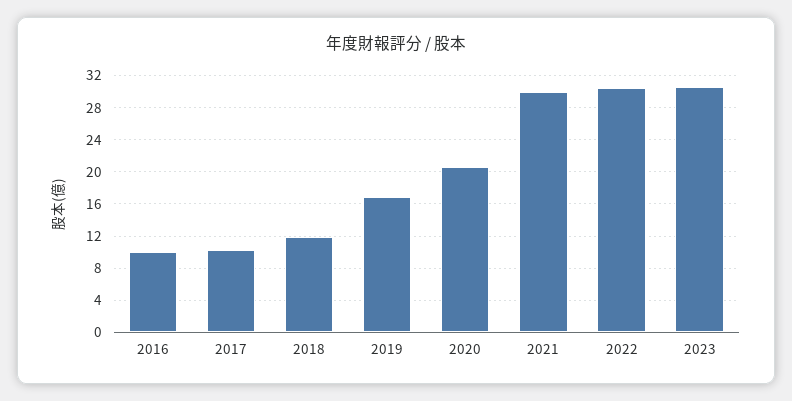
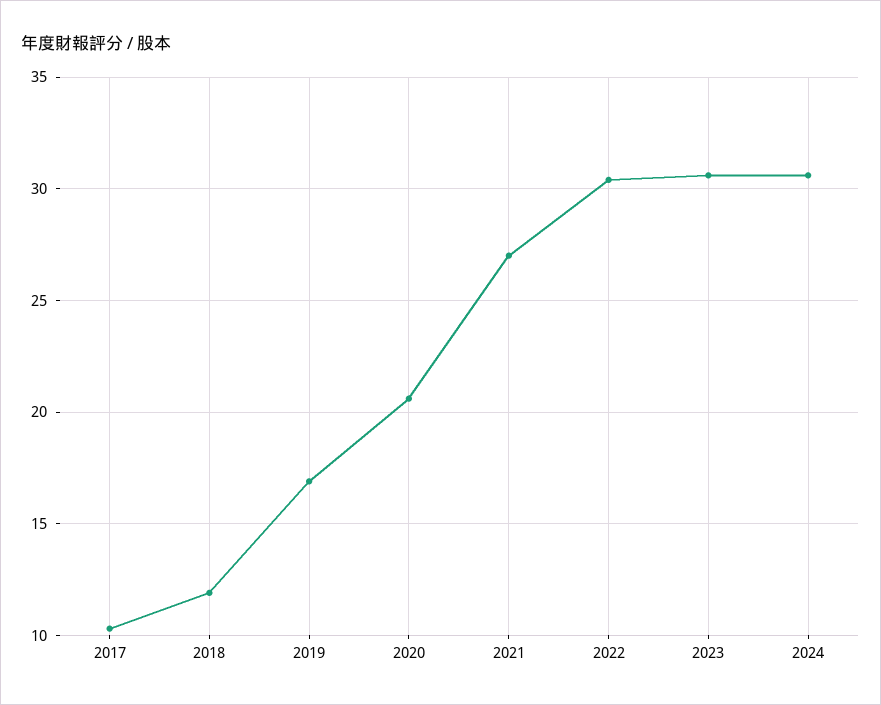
2016: 10 -> none
2021: 30 -> 27
2024: none -> 30.5

